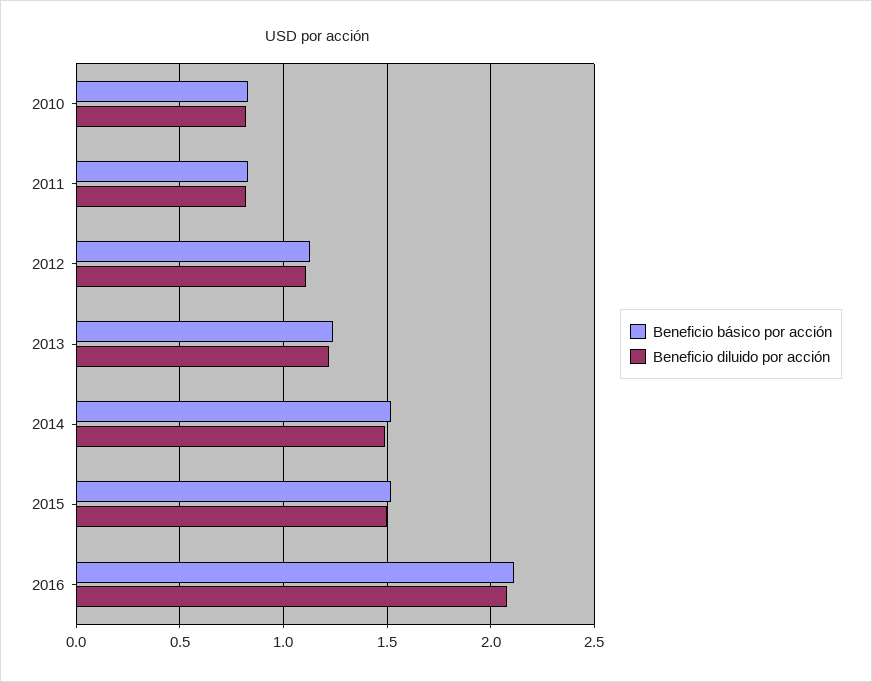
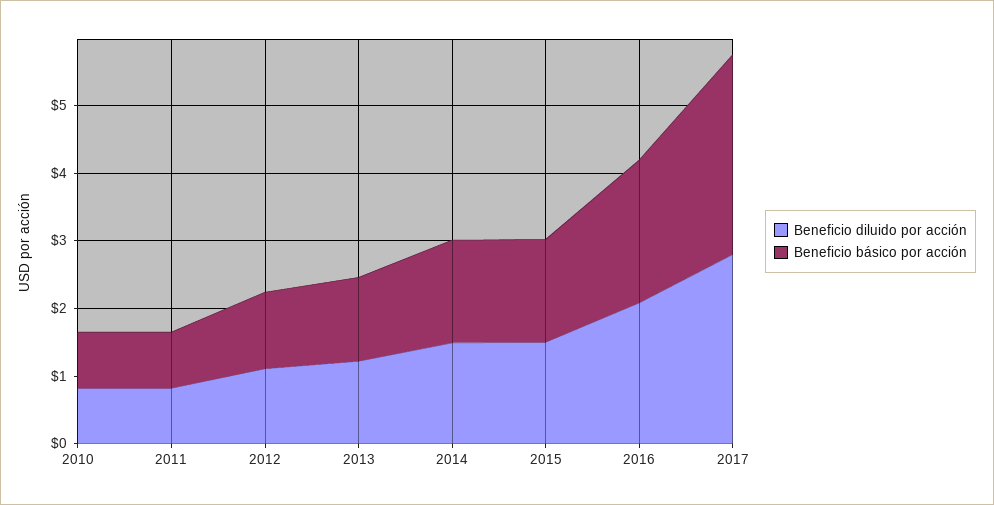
Beneficio diluido por acción, 2017: none -> 2.8
Beneficio básico por acción, 2017: none -> 3

